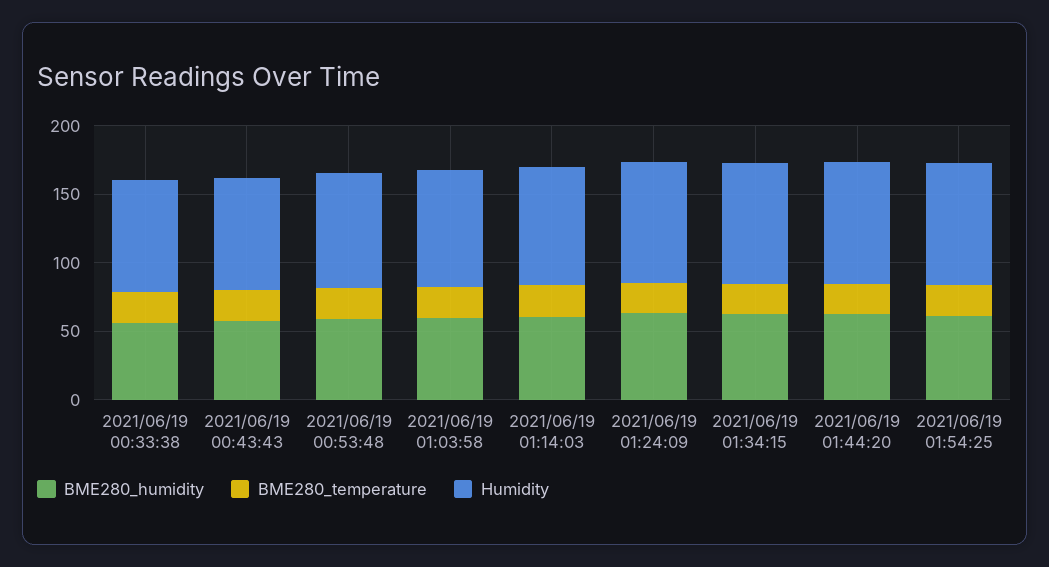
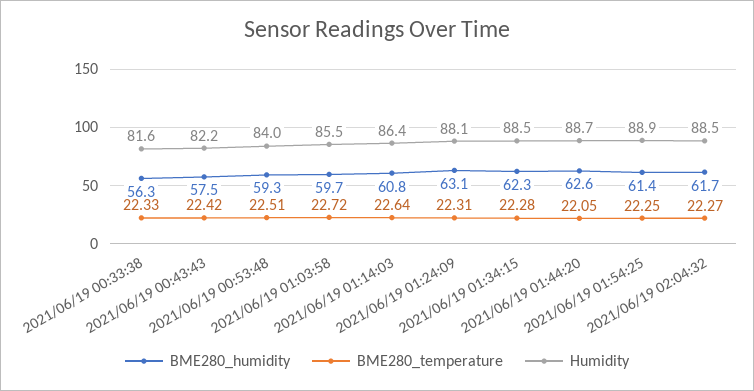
BME280_humidity, 2021/06/19 02:04:32: none -> 61.7
BME280_temperature, 2021/06/19 02:04:32: none -> 22.27
Humidity, 2021/06/19 02:04:32: none -> 88.5

